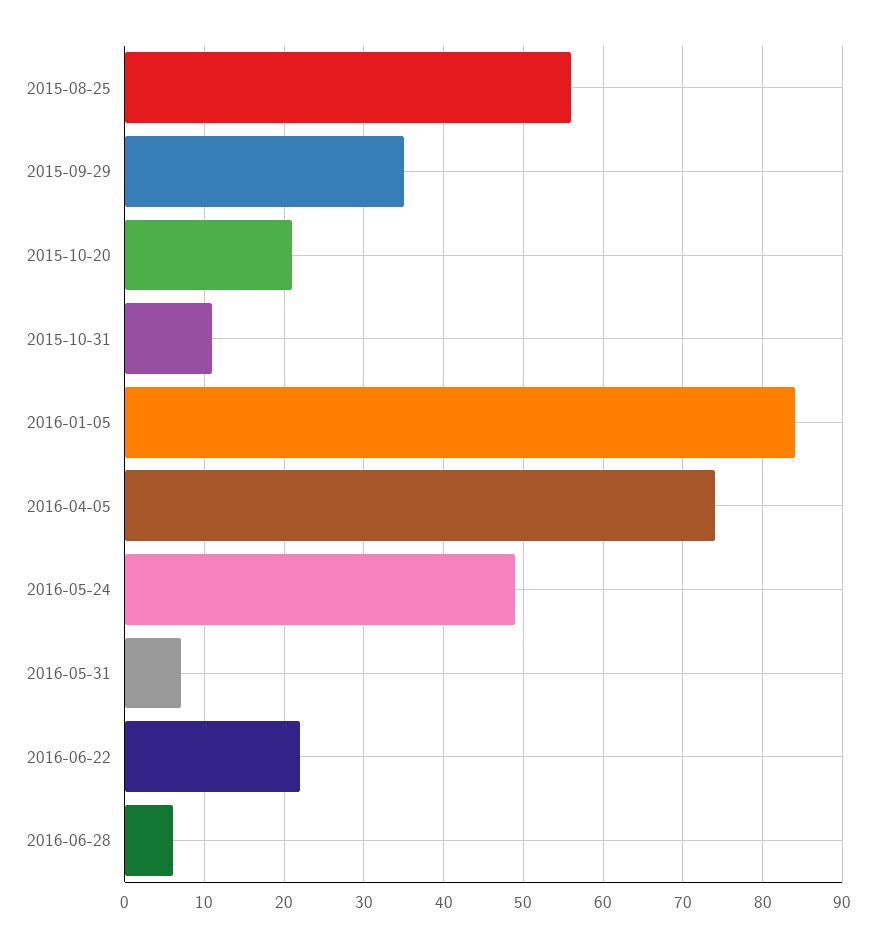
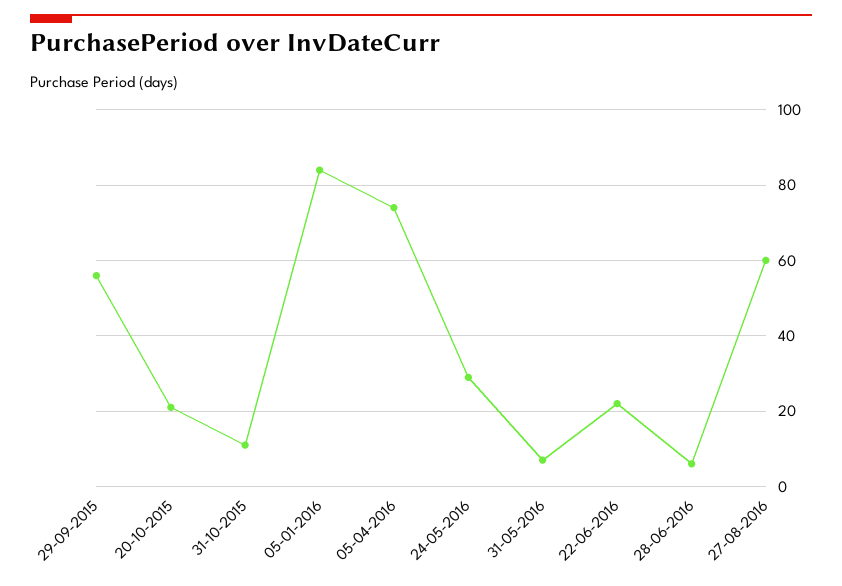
2015-08-25: 56 -> none
2015-09-29: 35 -> 55
2016-05-24: 49 -> 30
27-08-2016: none -> 60

